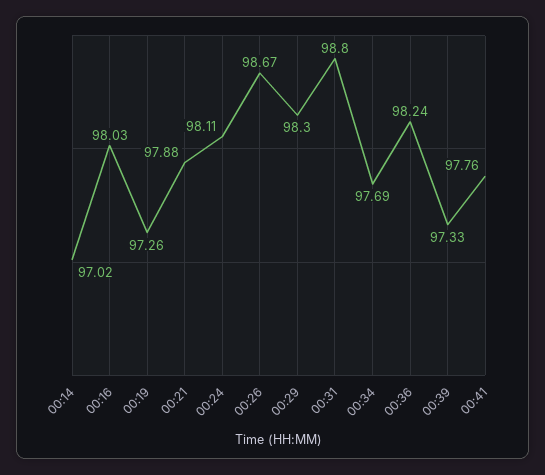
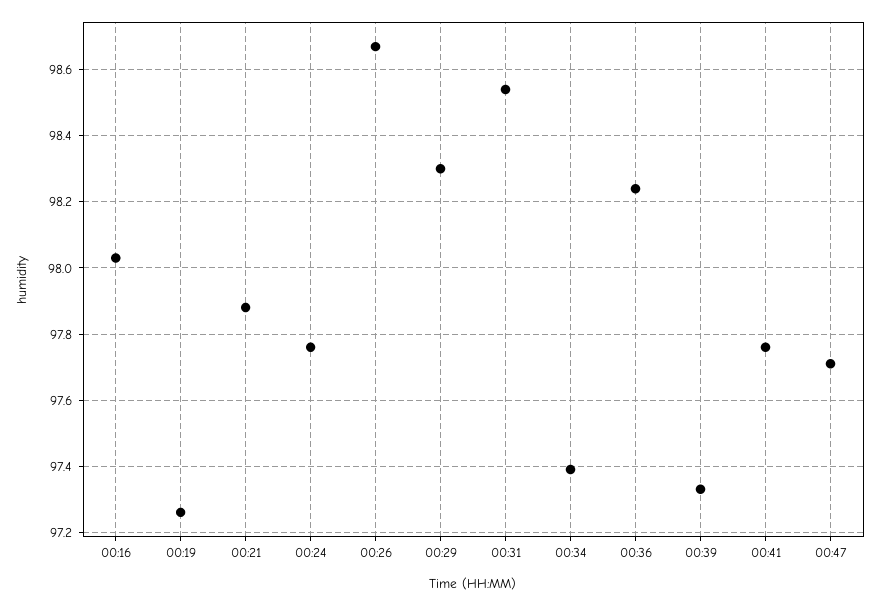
00:14: 97.02 -> none
00:24: 98.11 -> 97.75
00:31: 98.8 -> 98.55
00:34: 97.69 -> 97.4
00:47: none -> 97.7

